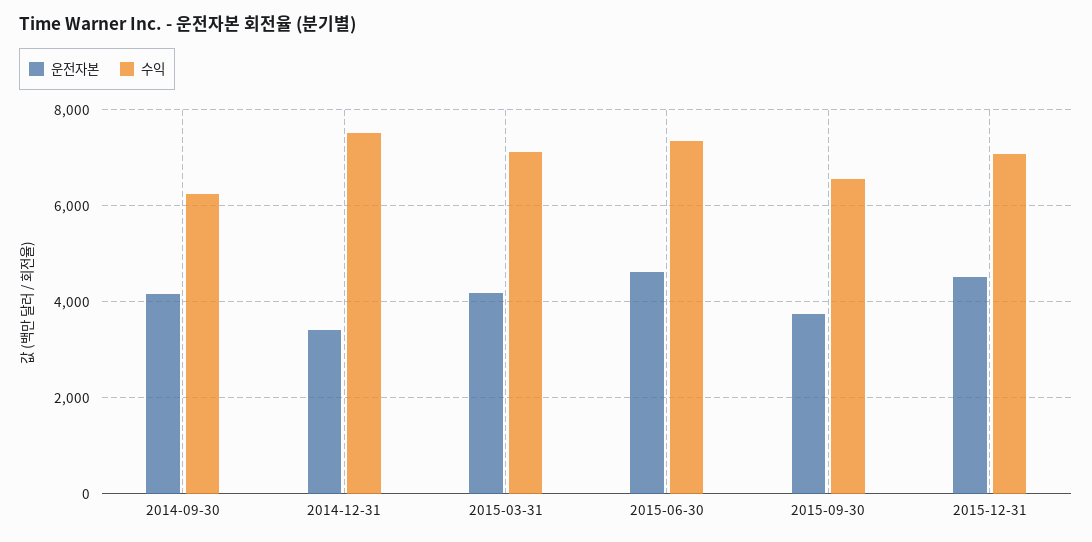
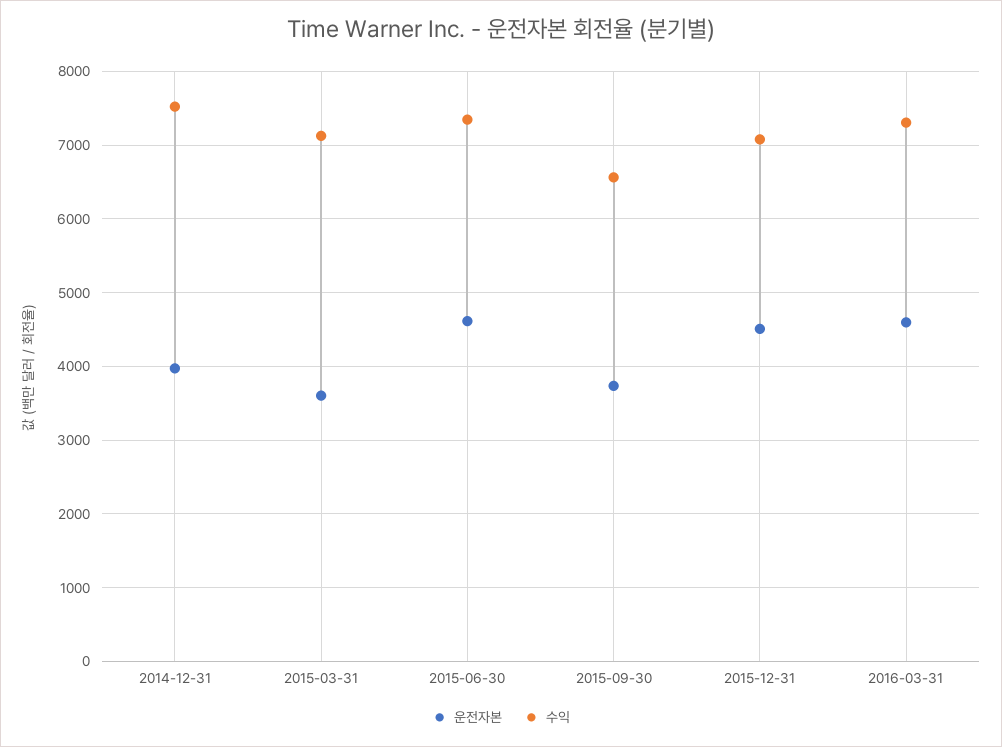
운전자본, 2014-09-30: 4200 -> none
수익, 2014-09-30: 6200 -> none
운전자본, 2014-12-31: 3400 -> 4000
운전자본, 2015-03-31: 4200 -> 3600
운전자본, 2016-03-31: none -> 4600
수익, 2016-03-31: none -> 7300

